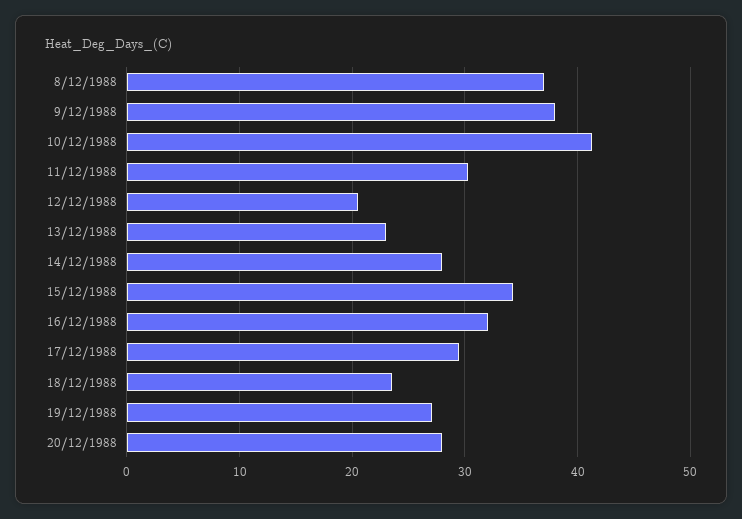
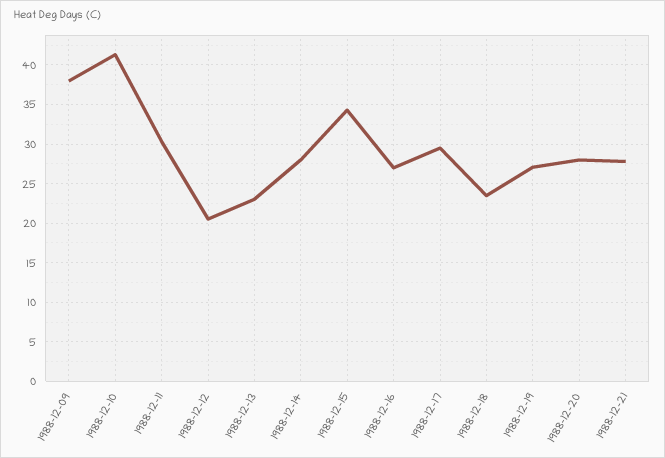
8/12/1988: 37 -> none
16/12/1988: 32 -> 27
1988-12-21: none -> 28

